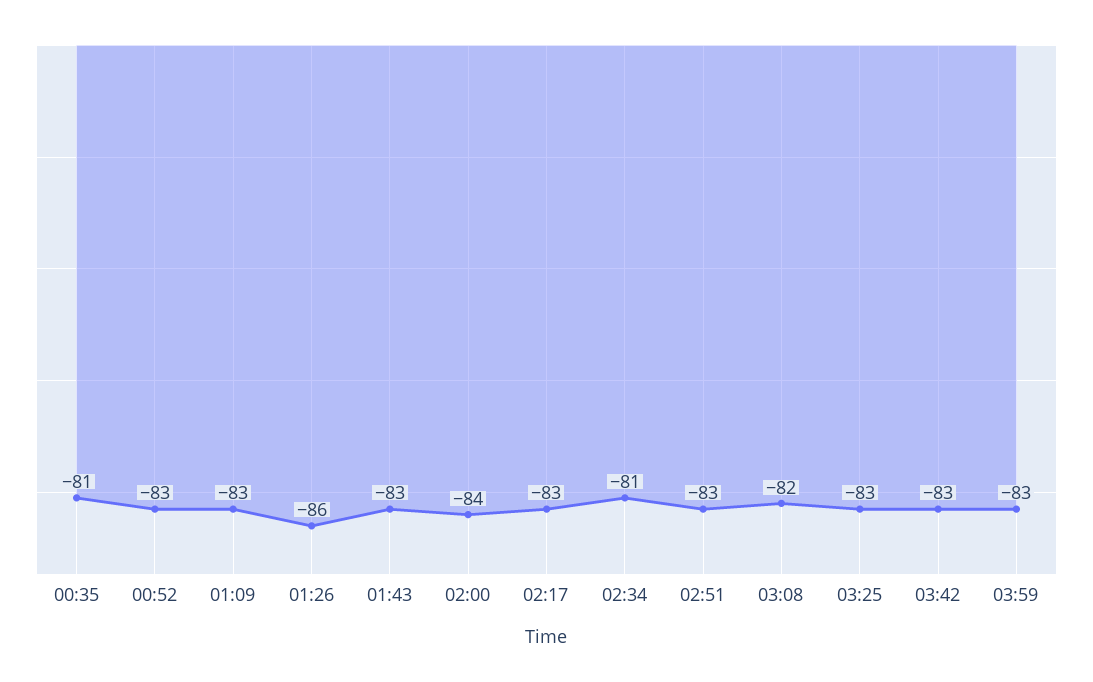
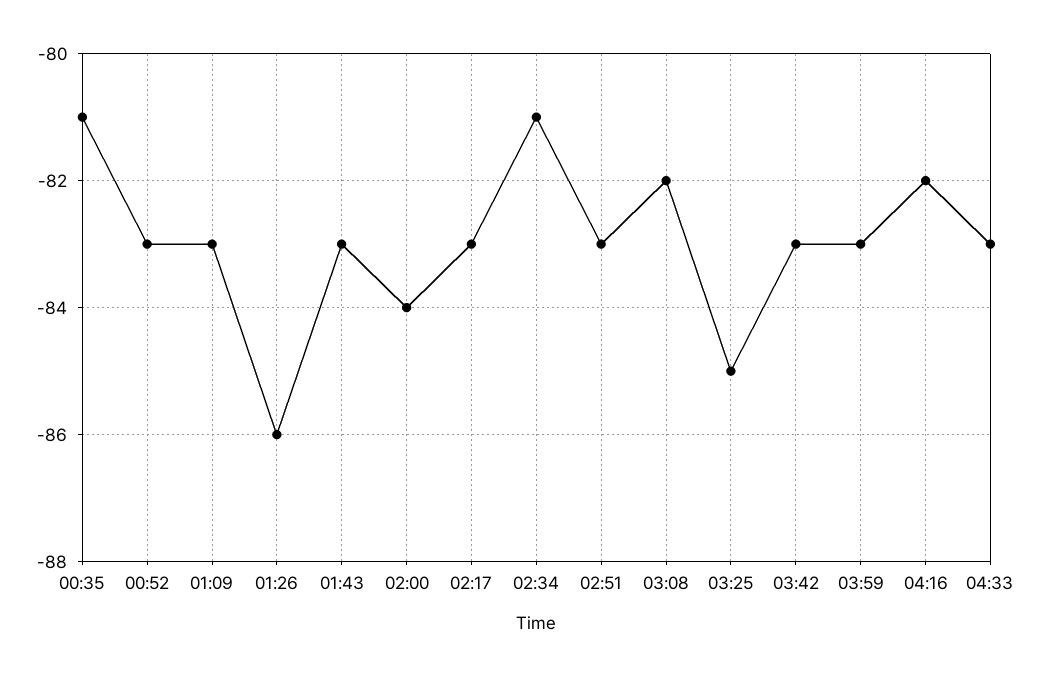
03:25: -83 -> -85
04:16: none -> -82
04:33: none -> -83

